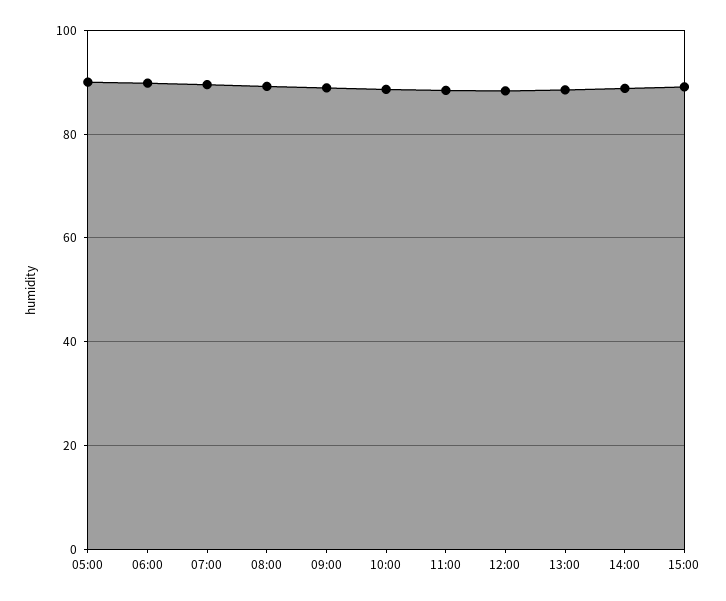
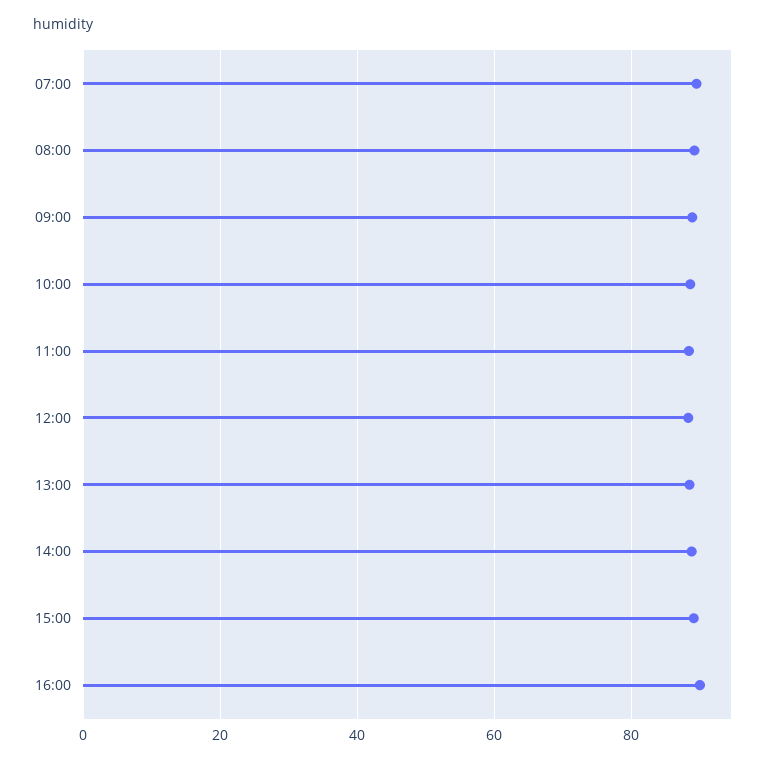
05:00: 90 -> none
06:00: 90 -> none
16:00: none -> 90

